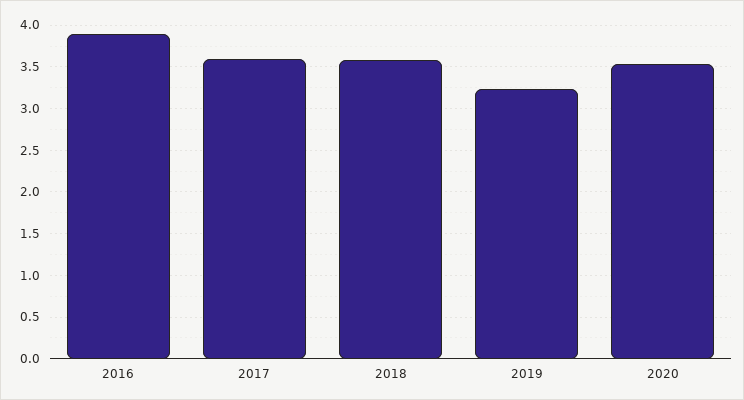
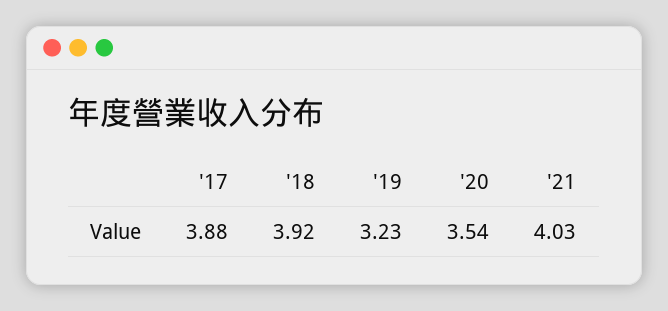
2016: 3.9 -> none
2017: 3.6 -> 3.88
2018: 3.6 -> 3.92
'21: none -> 4.03

